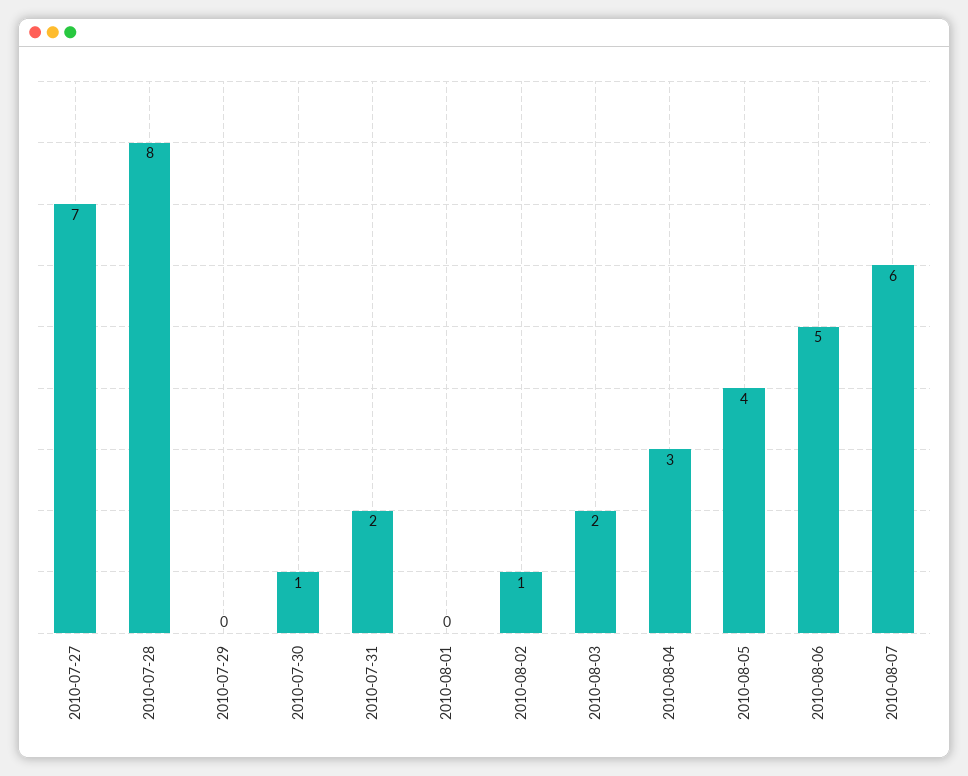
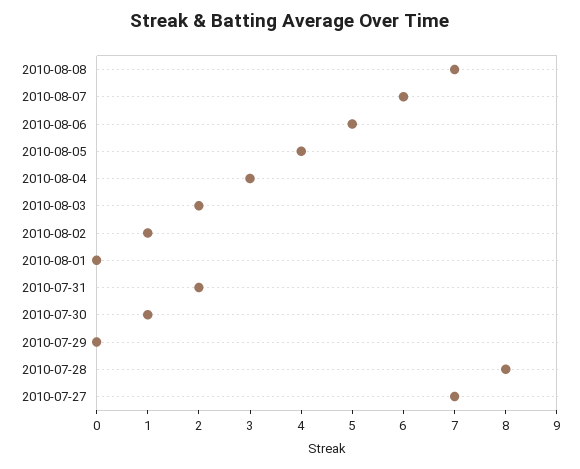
2010-08-08: none -> 7

